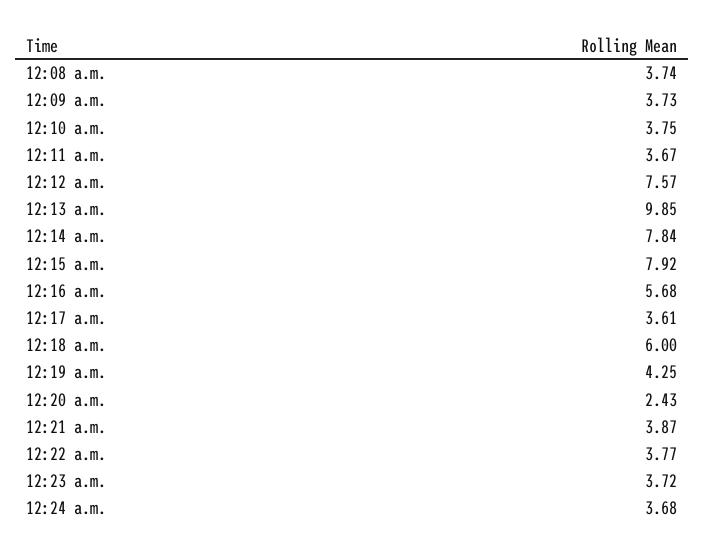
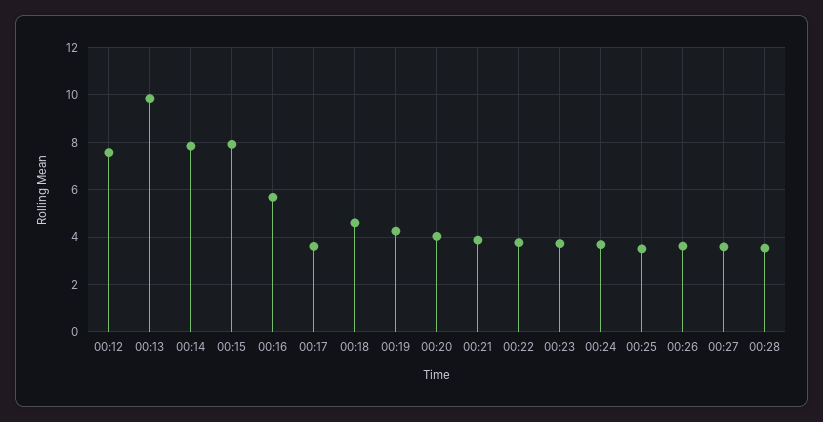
12:08 a.m.: 3.74 -> none
12:09 a.m.: 3.73 -> none
12:10 a.m.: 3.75 -> none
12:11 a.m.: 3.67 -> none
12:18 a.m.: 6 -> 4.5
12:20 a.m.: 2.43 -> 4
00:25: none -> 3.5
00:26: none -> 3.5
00:27: none -> 3.5
00:28: none -> 3.5

